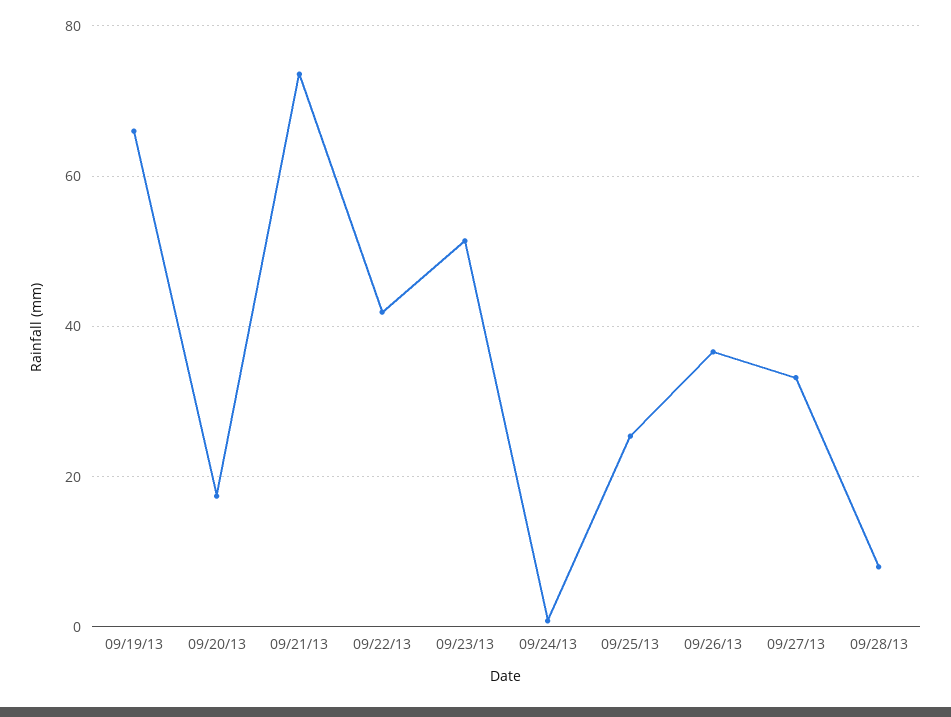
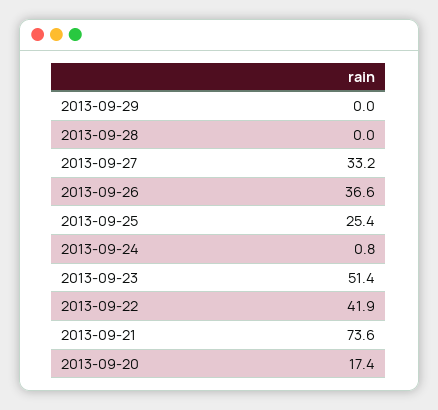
09/19/13: 66 -> none
09/28/13: 8 -> 0
2013-09-29: none -> 0

